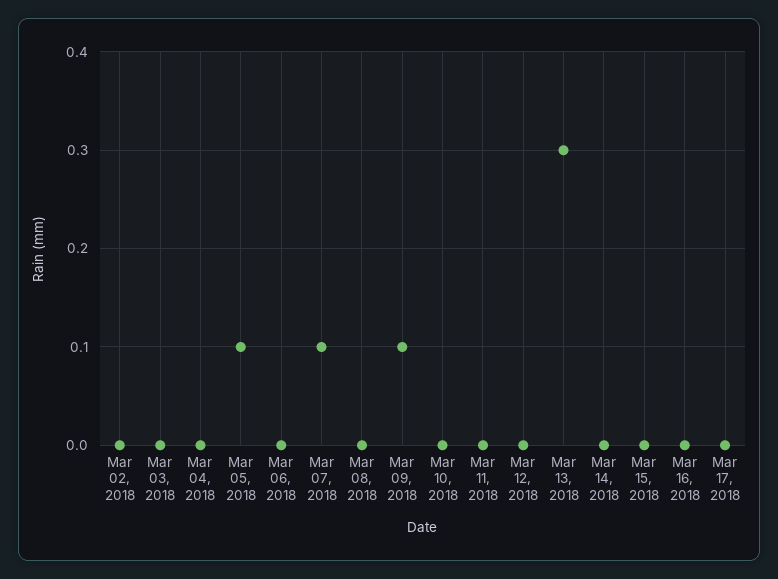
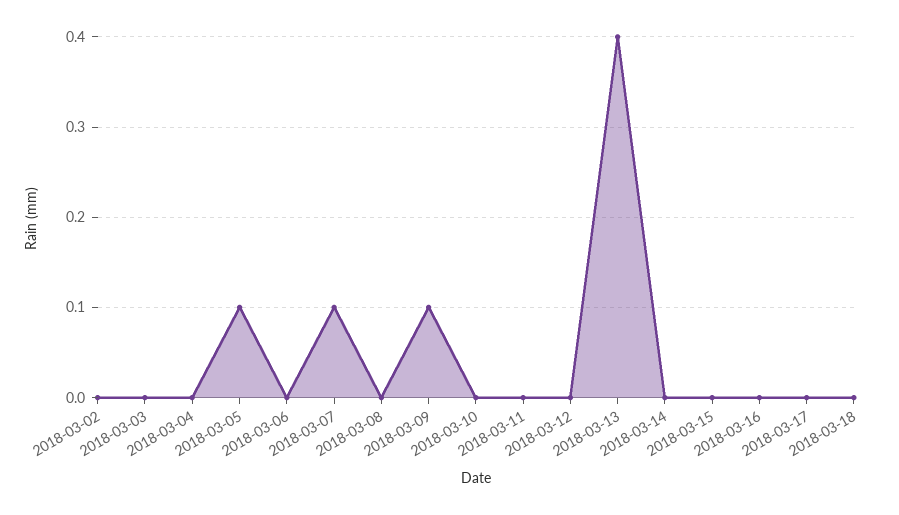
Mar 13, 2018: 0.3 -> 0.4
2018-03-18: none -> 0

